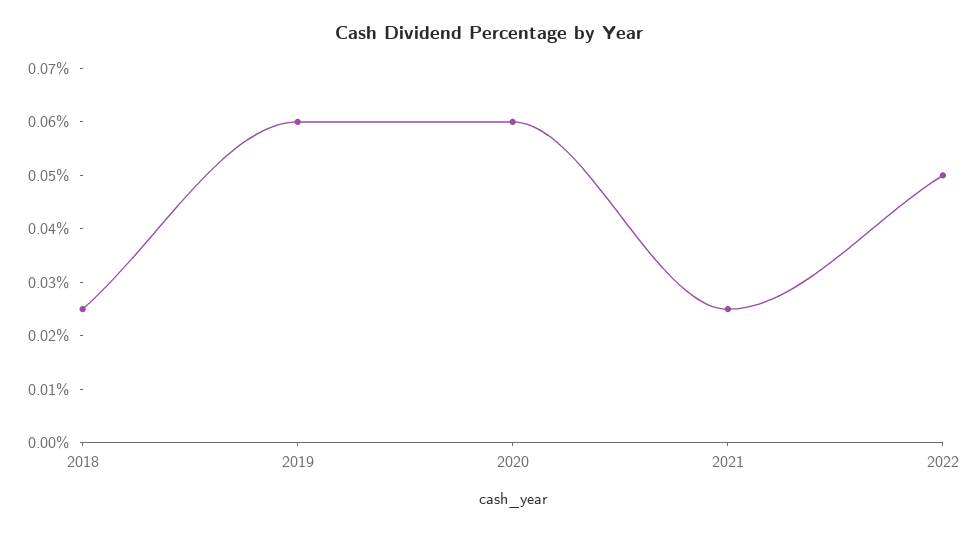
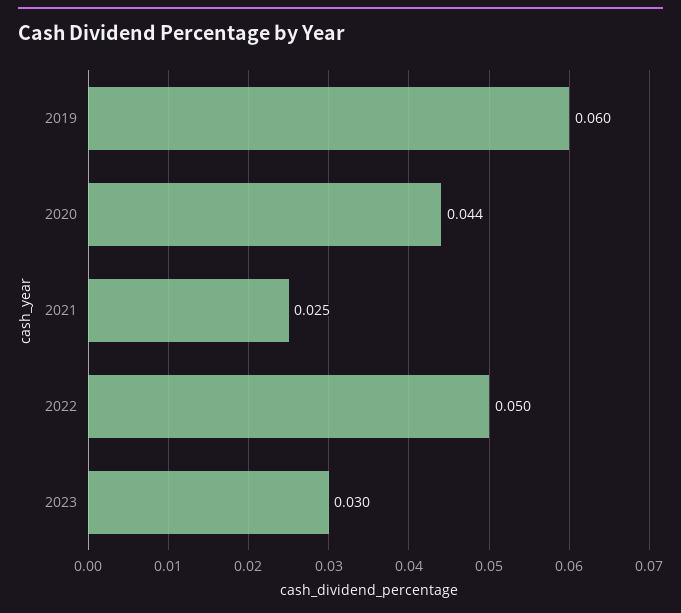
2018: 0.025 -> none
2020: 0.06 -> 0.044
2023: none -> 0.03

